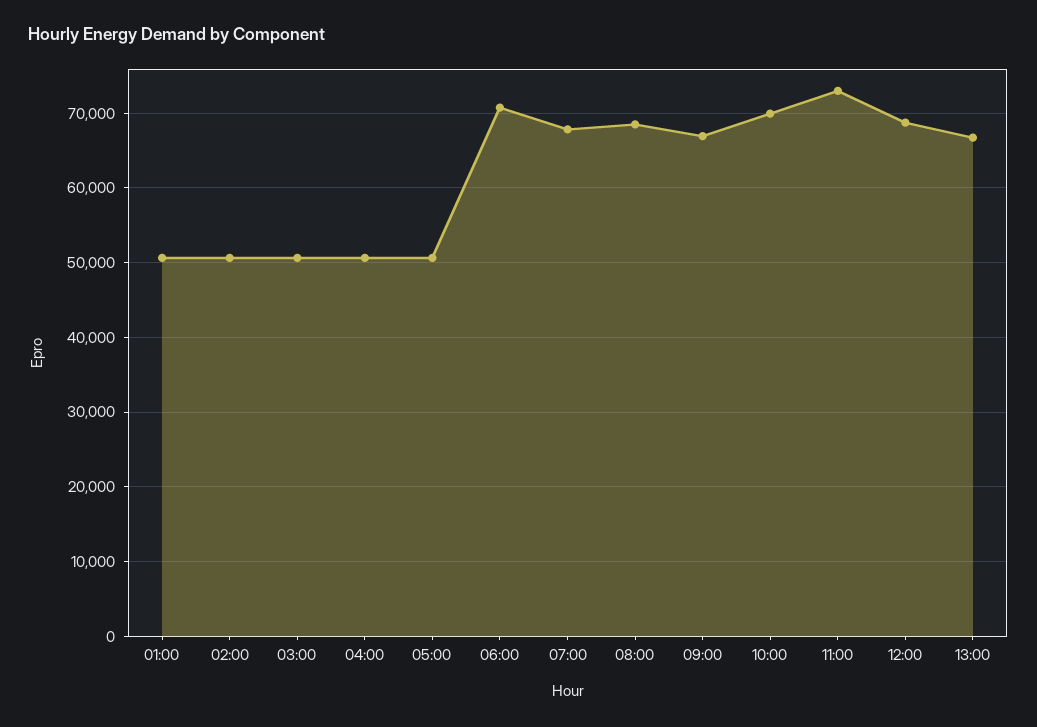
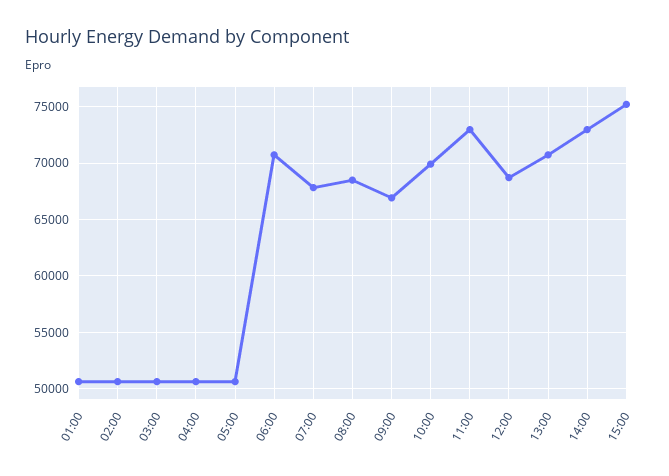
13:00: 67000 -> 71000
14:00: none -> 73000
15:00: none -> 75000

